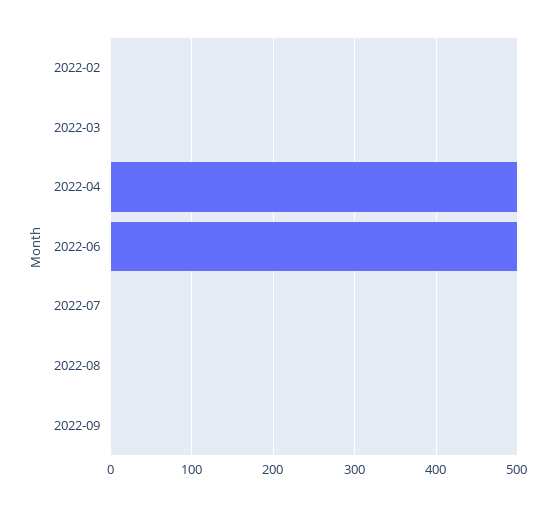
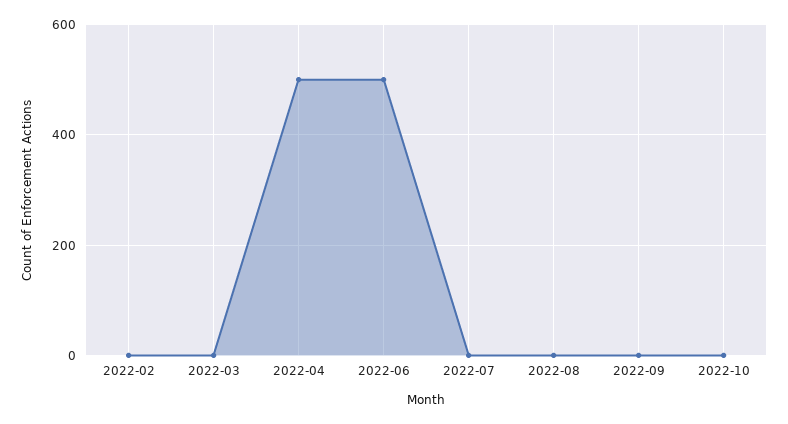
2022-10: none -> 0

